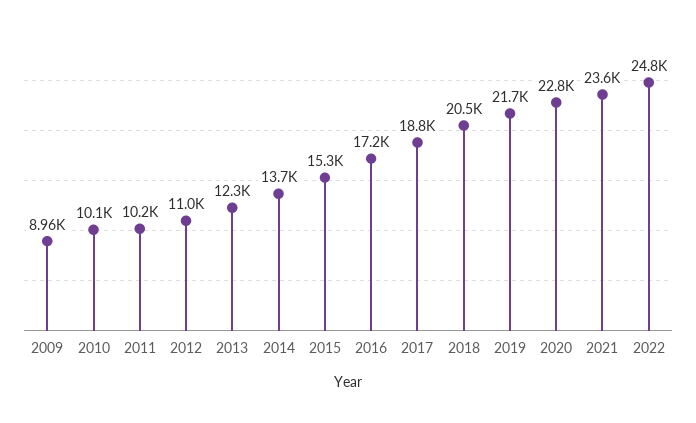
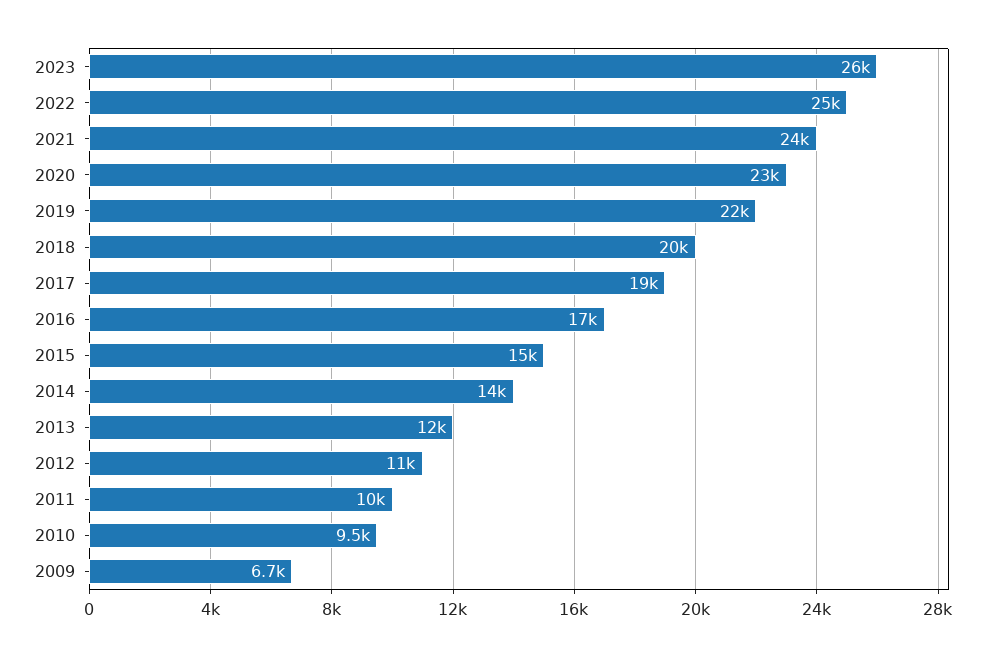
2009: 8960 -> 6700
2010: 10100 -> 9500
2023: none -> 26000

